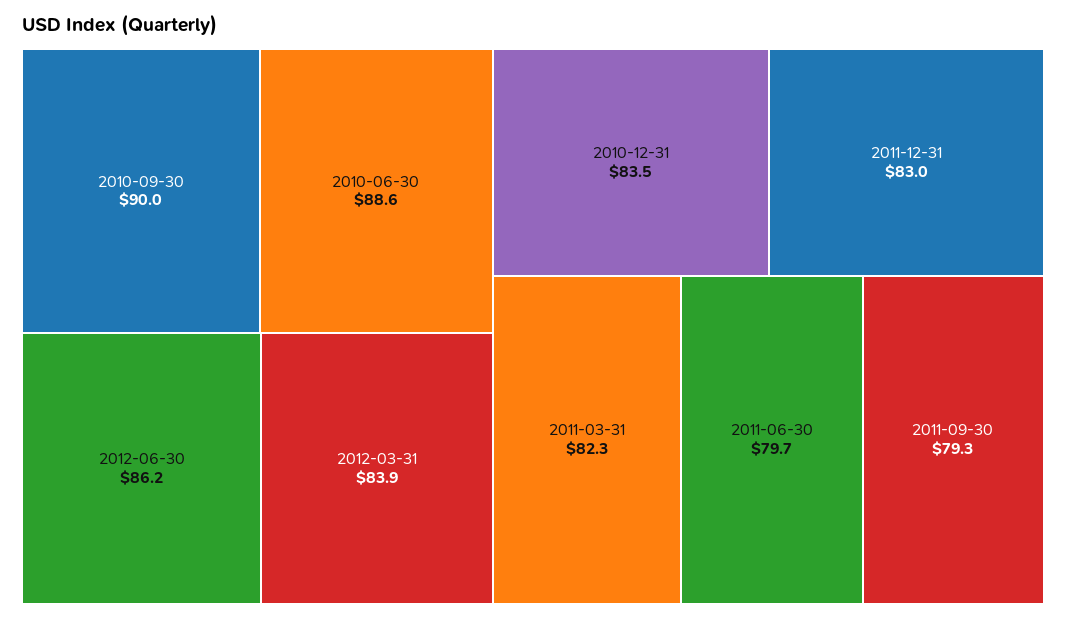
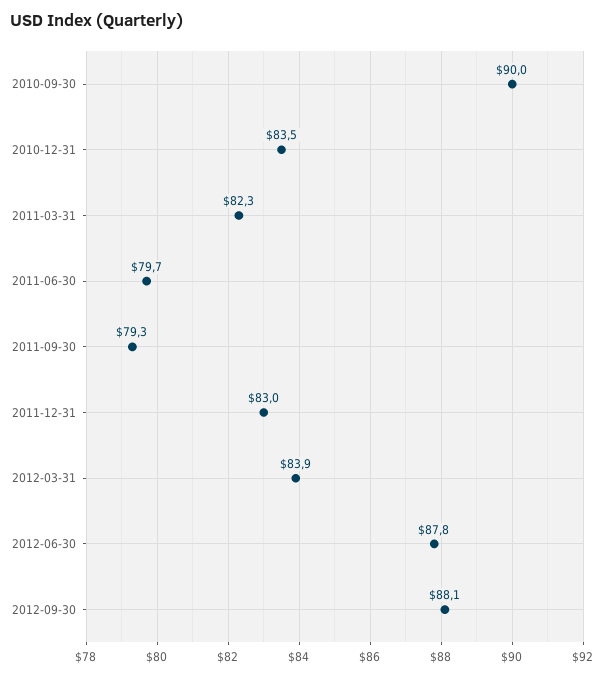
2010-06-30: 88.6 -> none
2012-06-30: 86.2 -> 87.8
2012-09-30: none -> 88.1

